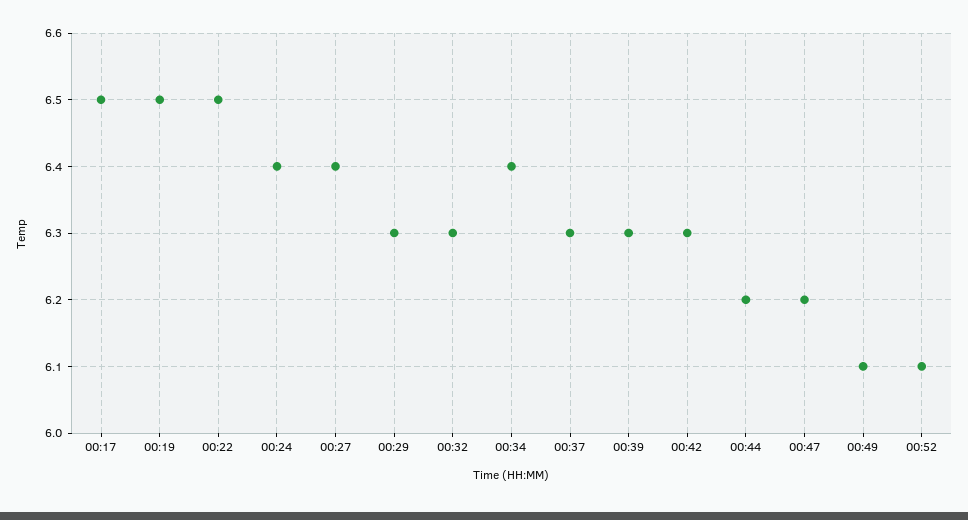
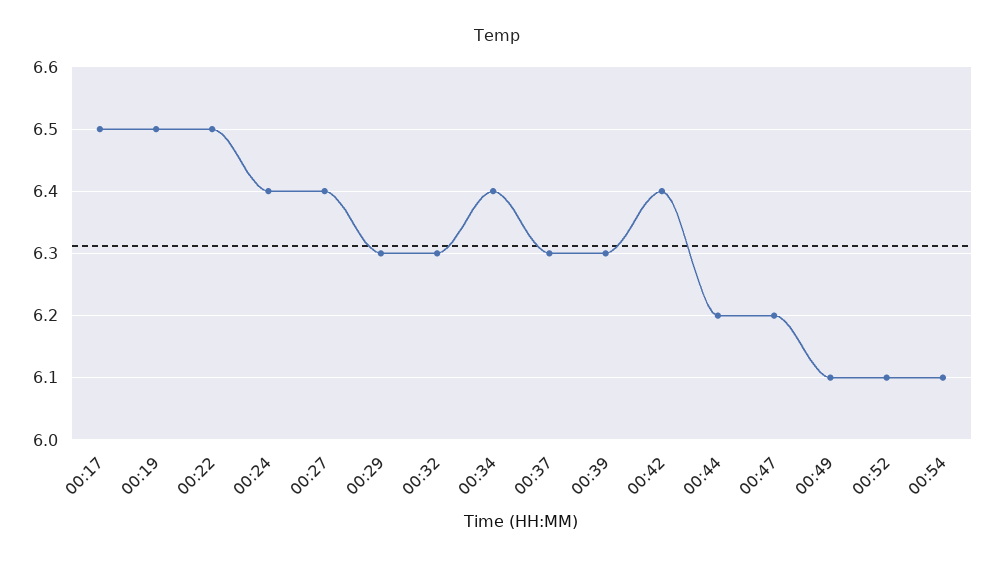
00:42: 6.3 -> 6.4
00:54: none -> 6.1

